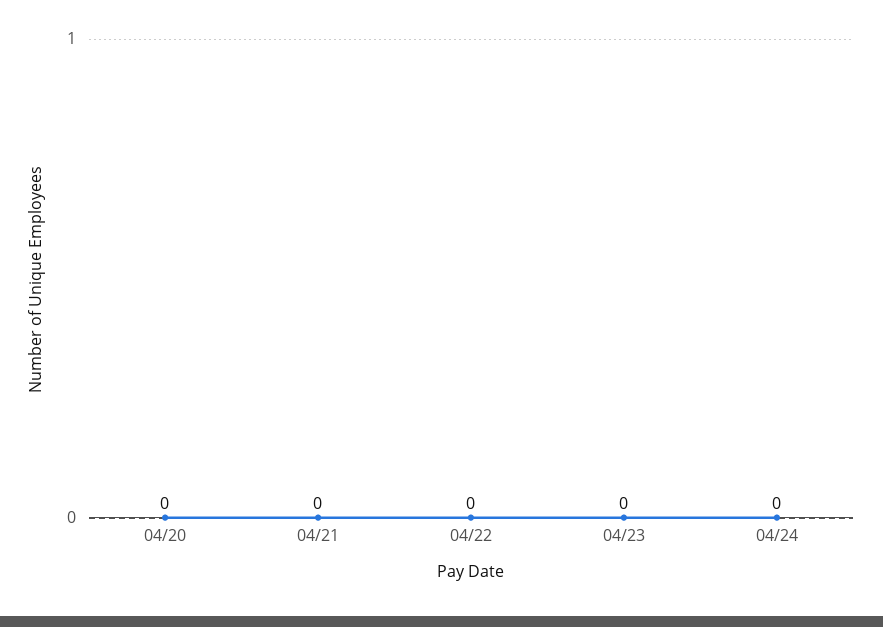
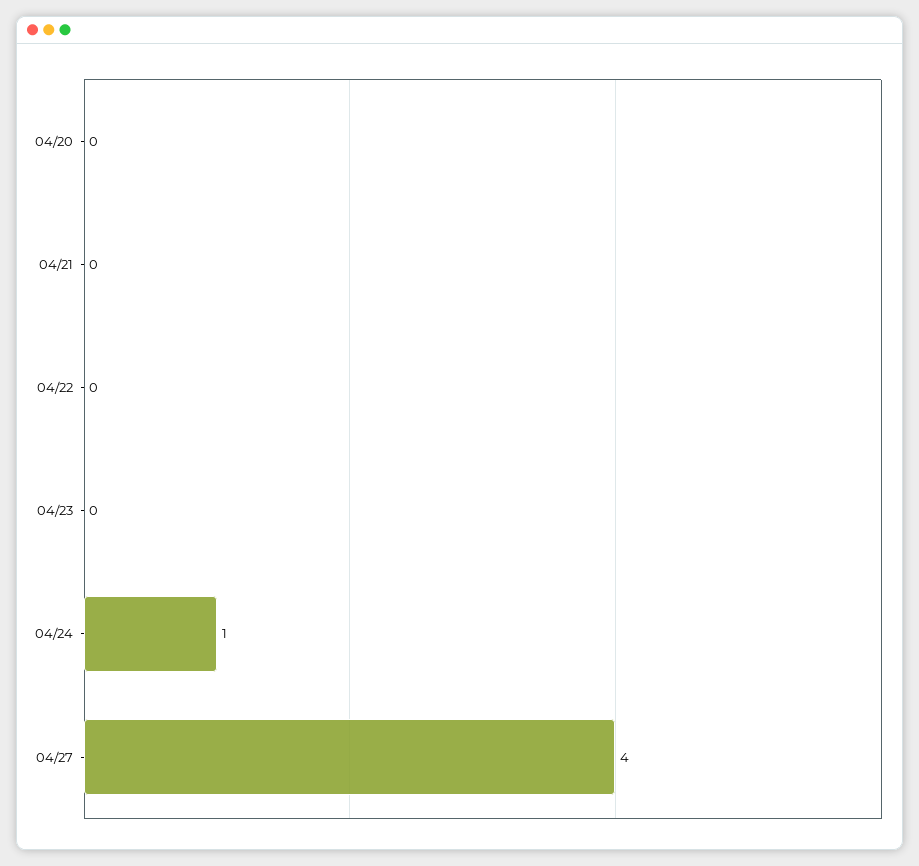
04/24: 0 -> 1
04/27: none -> 4

